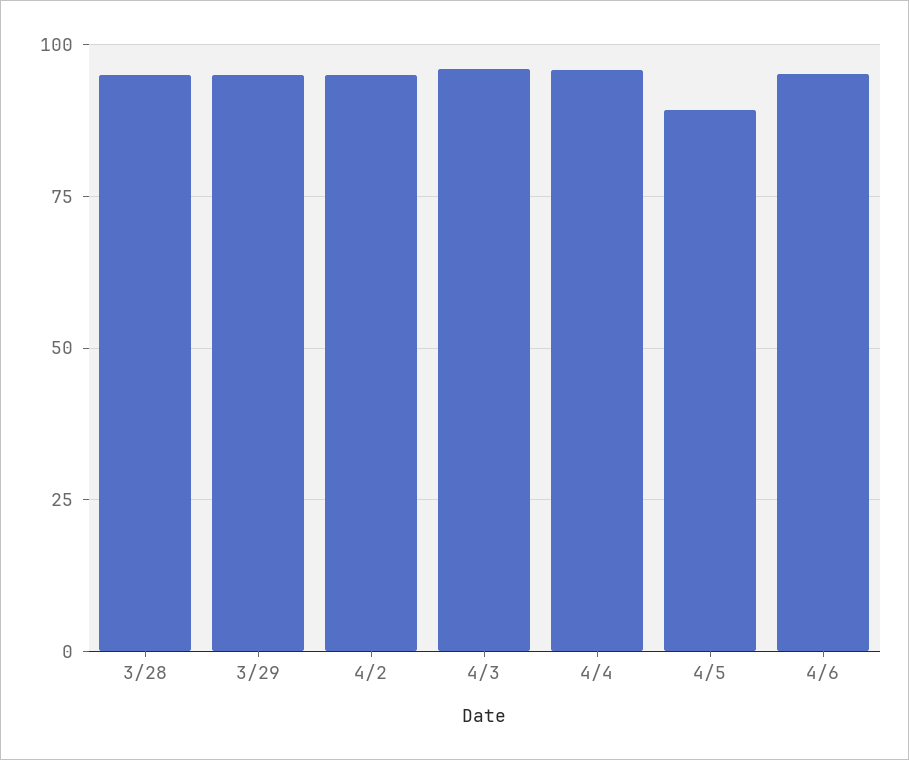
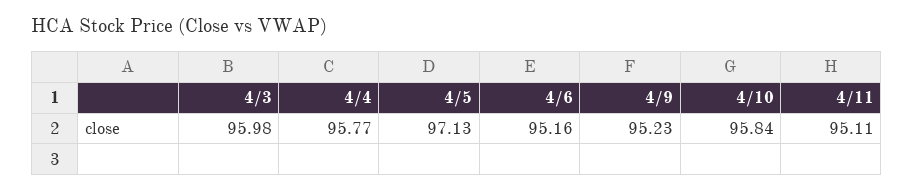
3/28: 95 -> none
3/29: 95 -> none
4/2: 95 -> none
4/5: 90 -> 97.13
4/9: none -> 95.23
4/10: none -> 95.84
4/11: none -> 95.11

